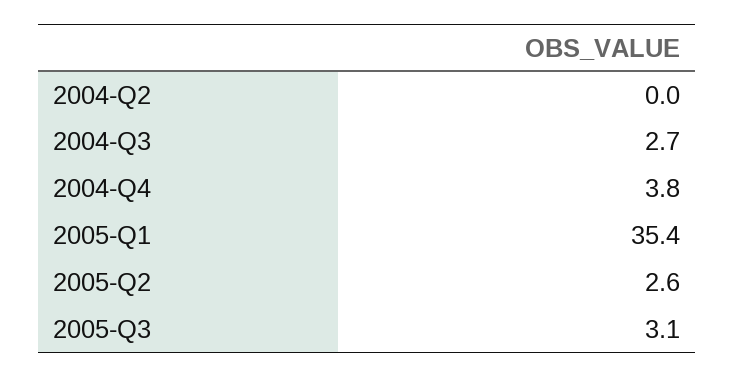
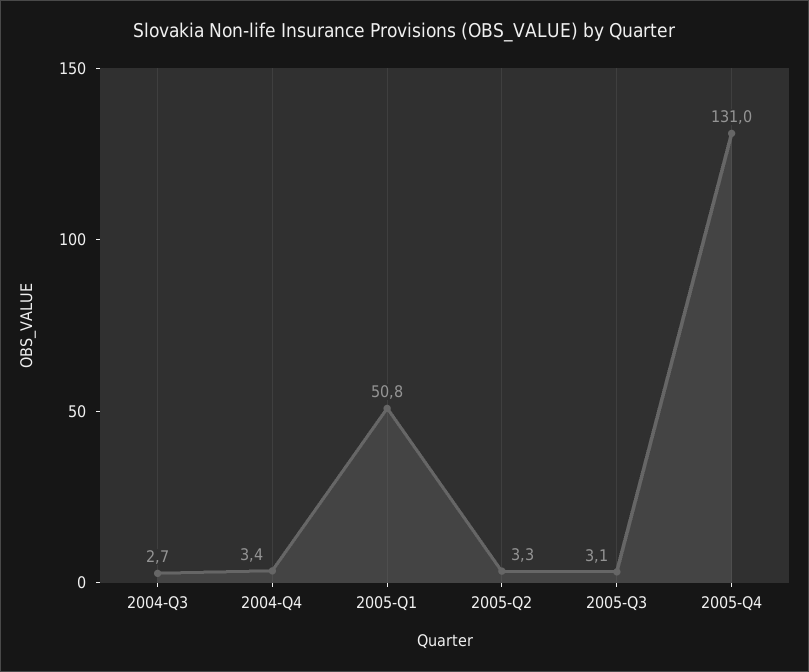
2004-Q2: 0 -> none
2004-Q4: 3.8 -> 3.4
2005-Q1: 35.4 -> 50.8
2005-Q2: 2.6 -> 3.3
2005-Q4: none -> 131

